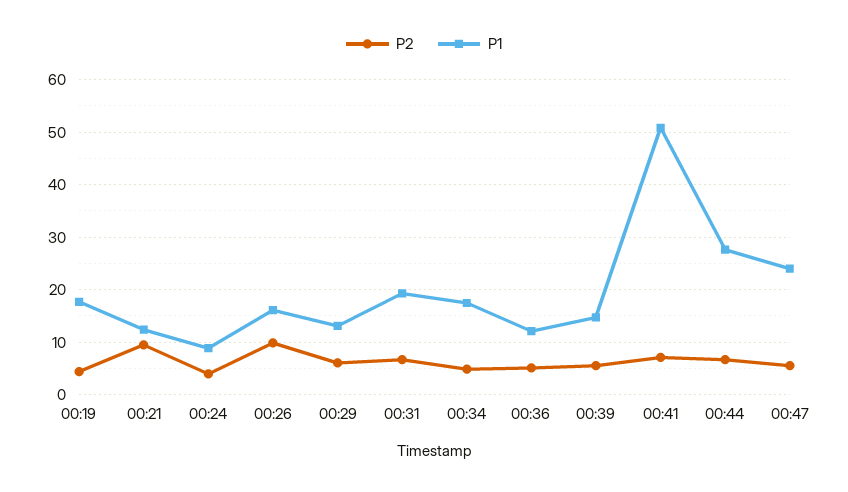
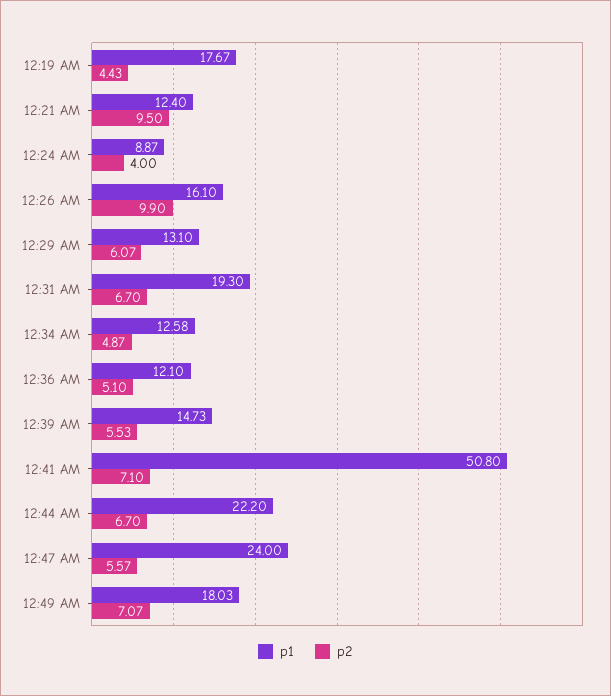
P1, 00:34: 18 -> 12.58
P1, 00:44: 28 -> 22.2
P1, 12:49 AM: none -> 18.03
P2, 12:49 AM: none -> 7.07

